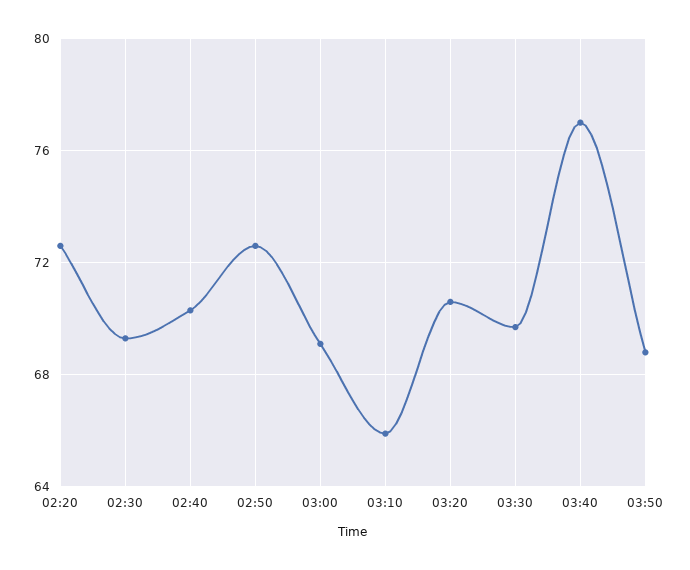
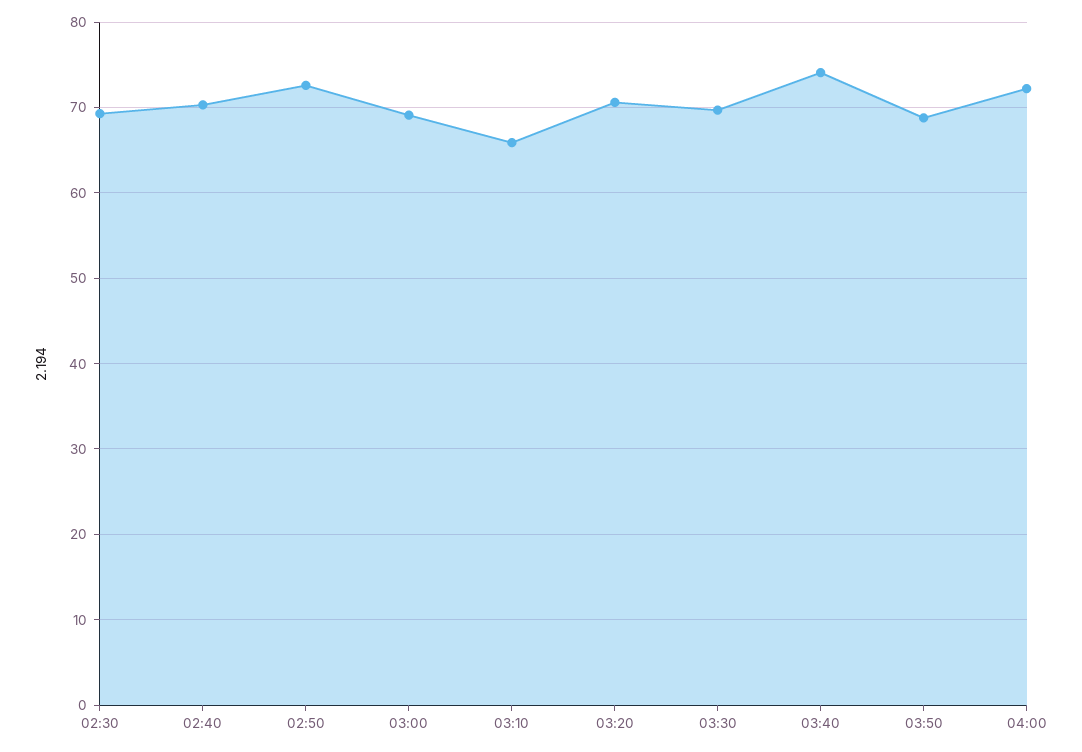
02:20: 72.5 -> none
03:40: 77 -> 74
04:00: none -> 72

